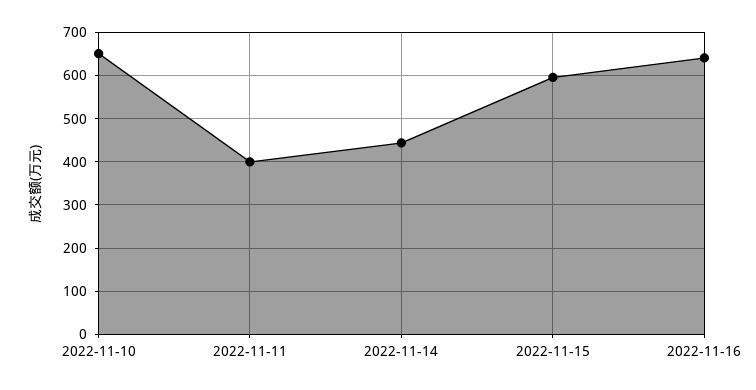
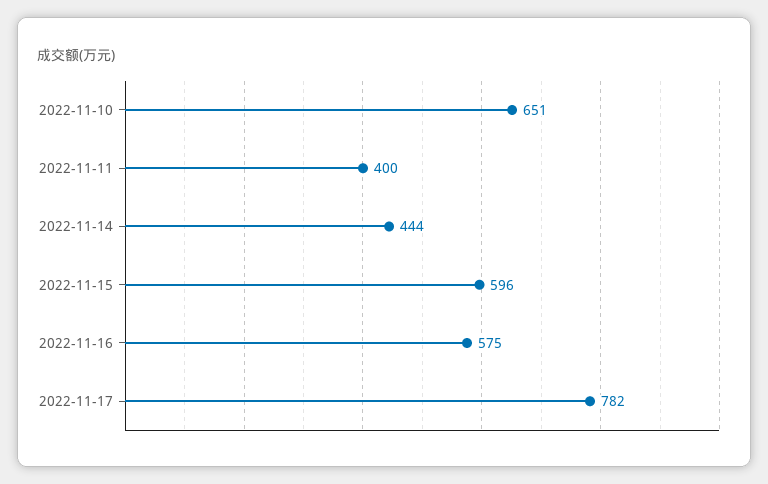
2022-11-16: 640 -> 575
2022-11-17: none -> 782

